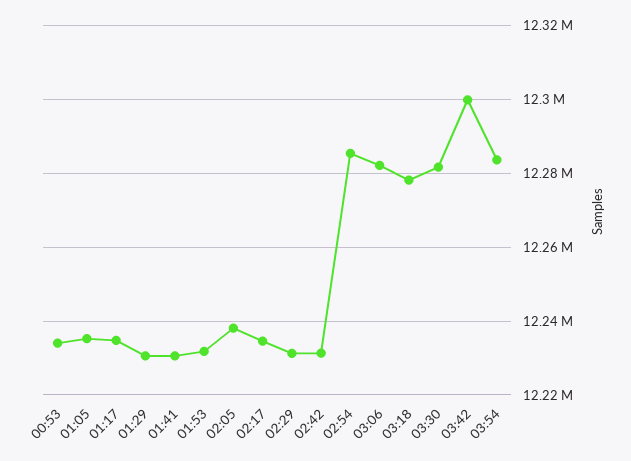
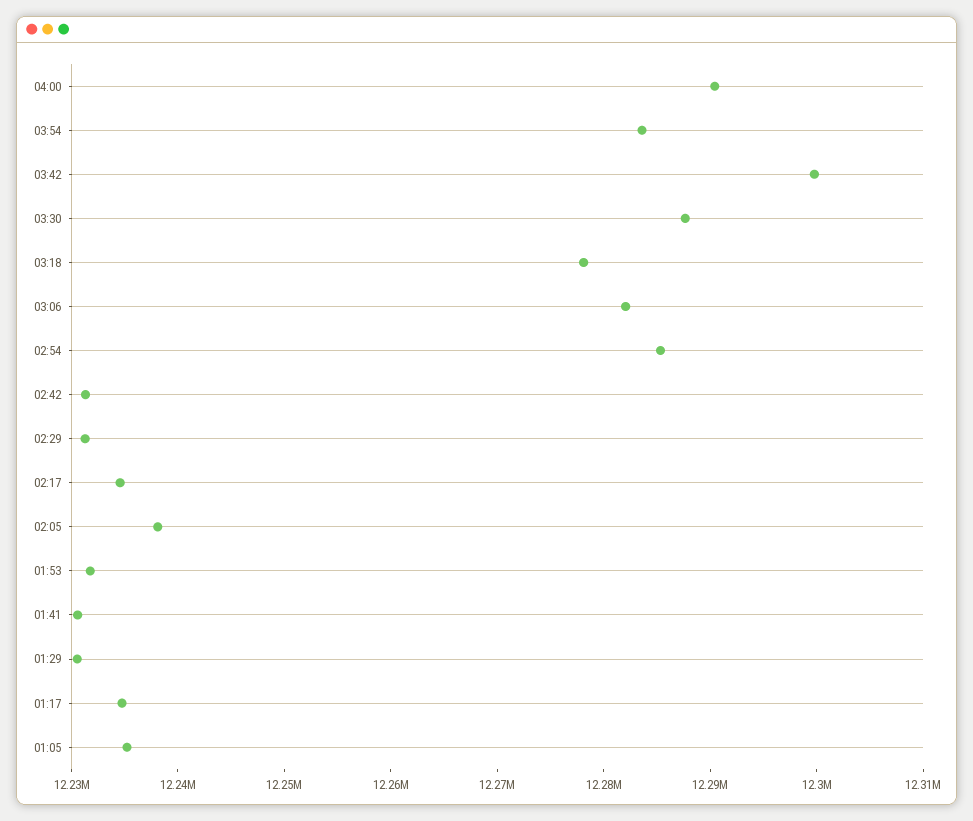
00:53: 12234000 -> none
03:30: 12282000 -> 12288000
04:00: none -> 12290000

